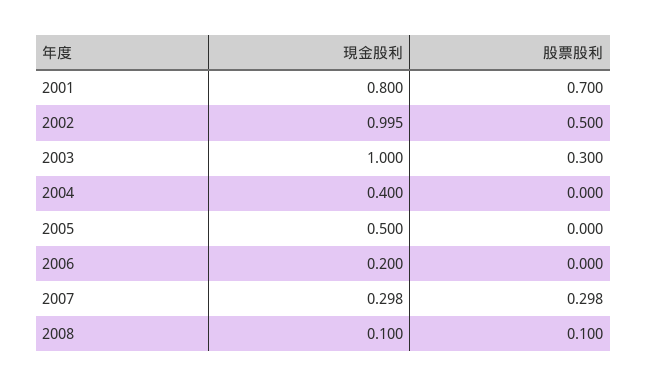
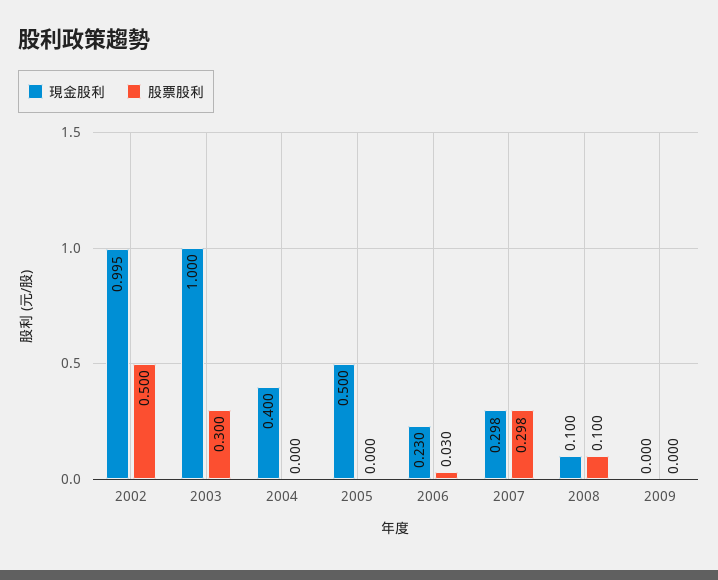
現金股利, 2001: 0.8 -> none
股票股利, 2001: 0.7 -> none
現金股利, 2006: 0.2 -> 0.23
股票股利, 2006: 0 -> 0.03
現金股利, 2009: none -> 0
股票股利, 2009: none -> 0

